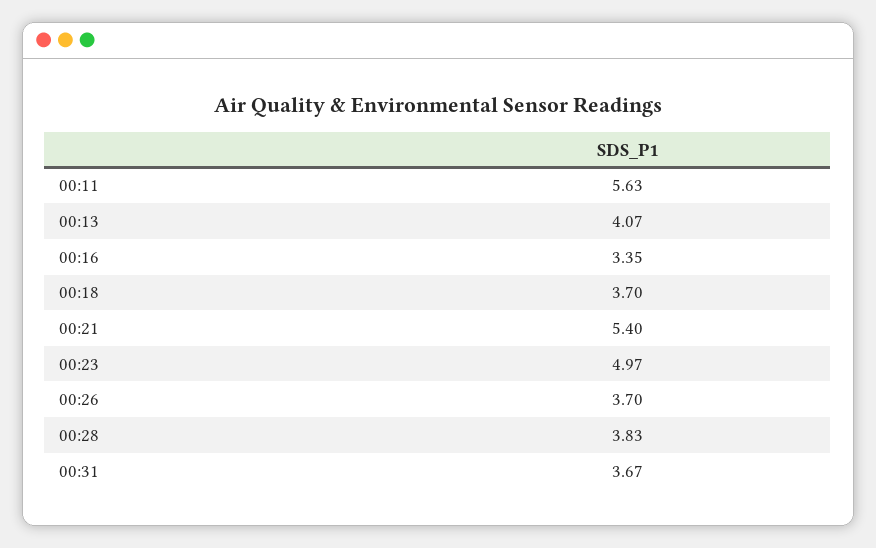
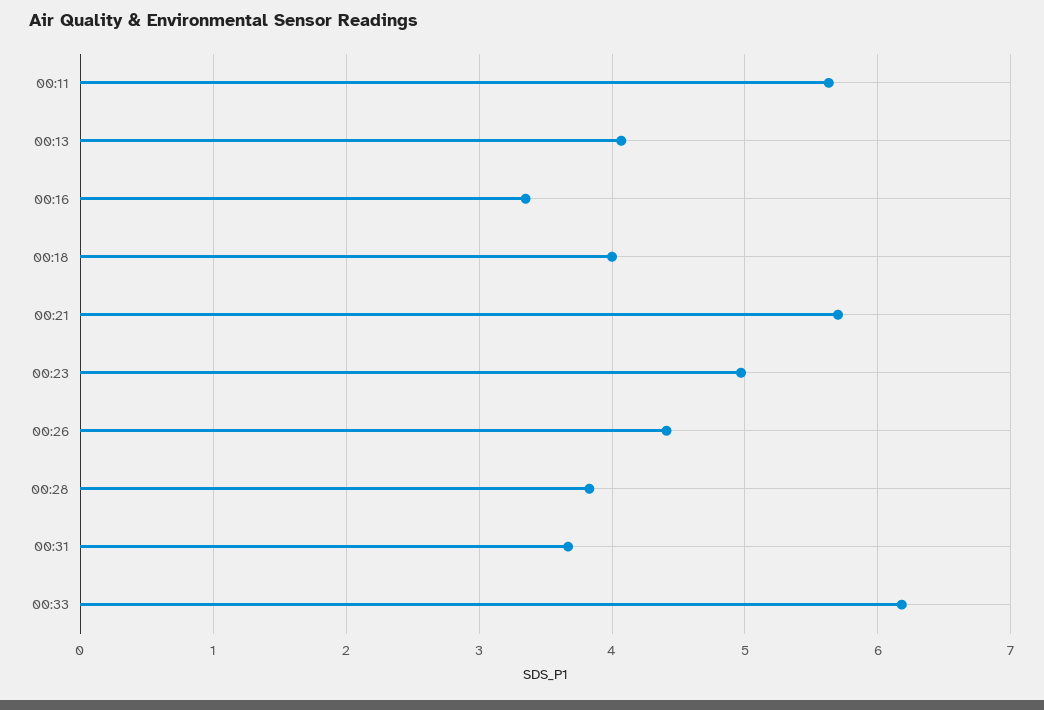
00:18: 3.7 -> 4
00:21: 5.4 -> 5.7
00:26: 3.7 -> 4.4
00:33: none -> 6.2

